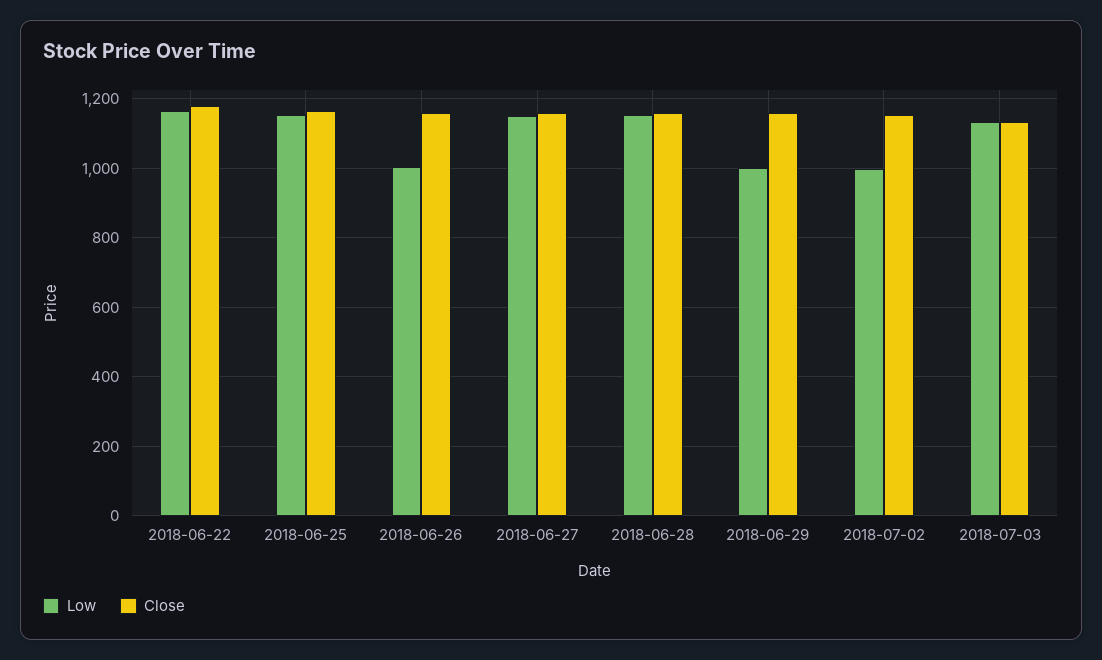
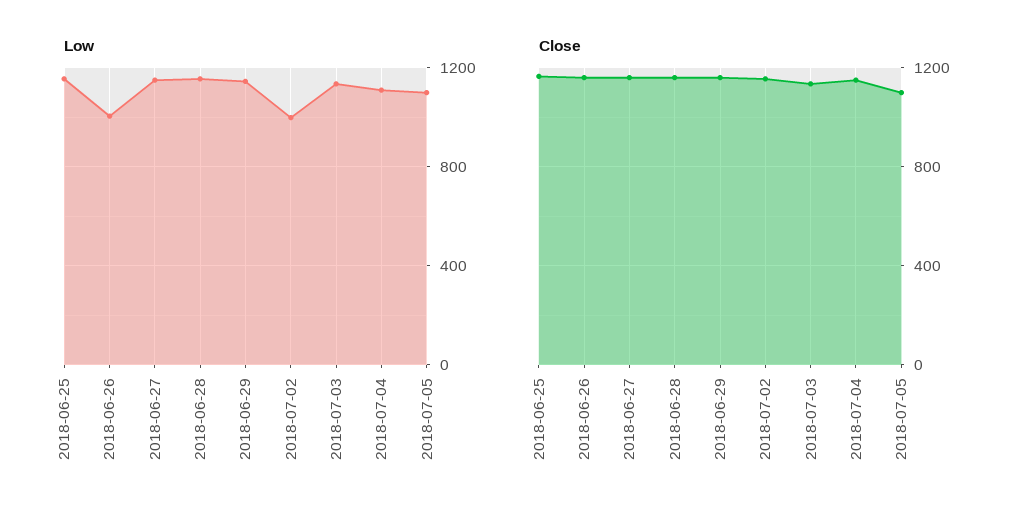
Low, 2018-06-22: 1160 -> none
Close, 2018-06-22: 1180 -> none
Low, 2018-06-29: 1000 -> 1150
Low, 2018-07-04: none -> 1100
Low, 2018-07-05: none -> 1100
Close, 2018-07-04: none -> 1150
Close, 2018-07-05: none -> 1100

